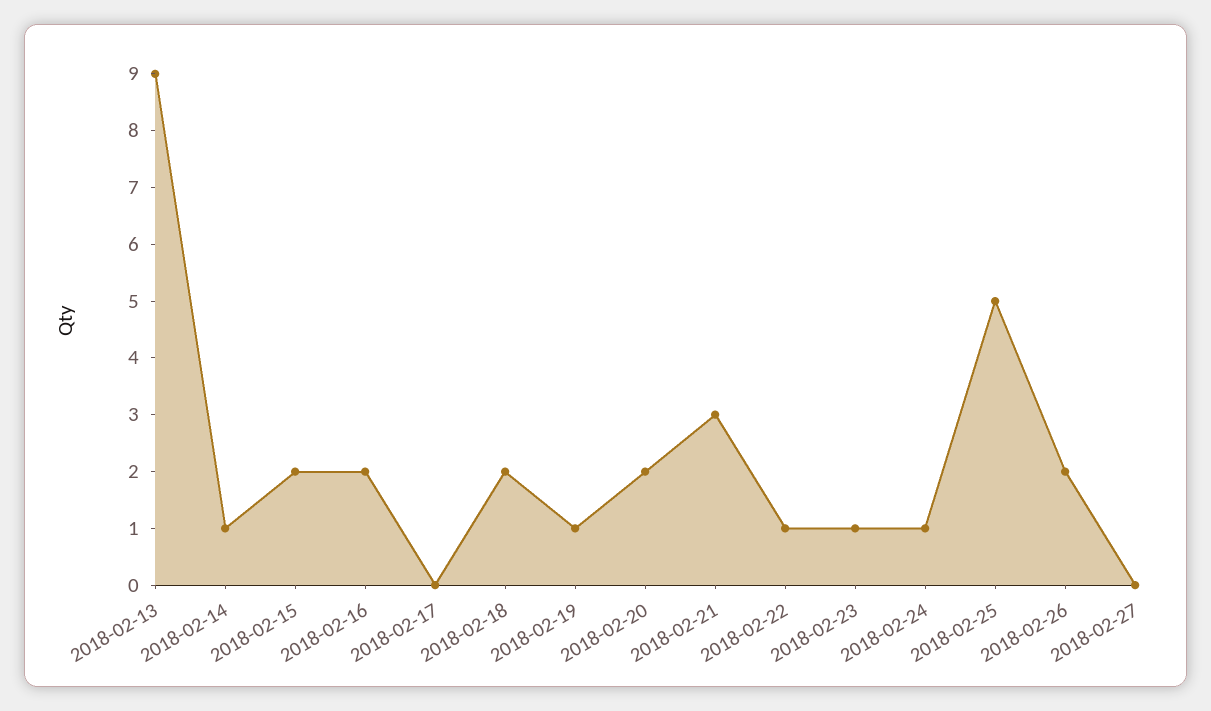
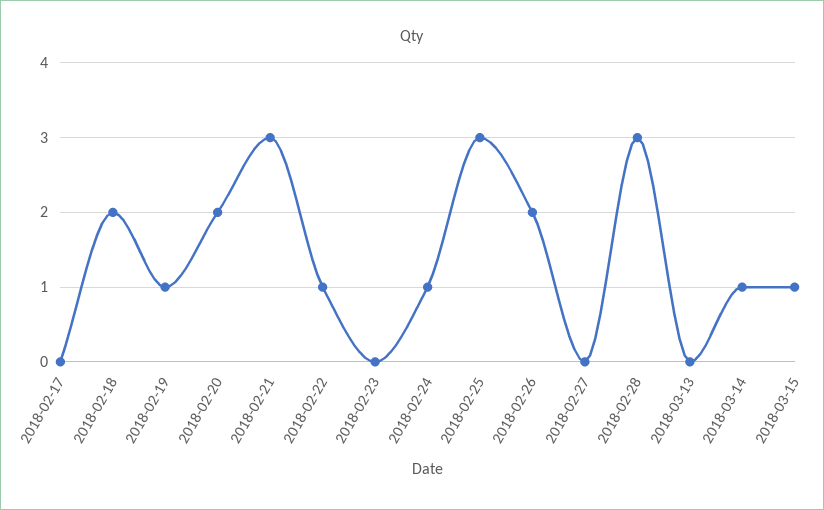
2018-02-13: 9 -> none
2018-02-14: 1 -> none
2018-02-15: 2 -> none
2018-02-16: 2 -> none
2018-02-23: 1 -> 0
2018-02-25: 5 -> 3
2018-02-28: none -> 3
2018-03-13: none -> 0
2018-03-14: none -> 1
2018-03-15: none -> 1

